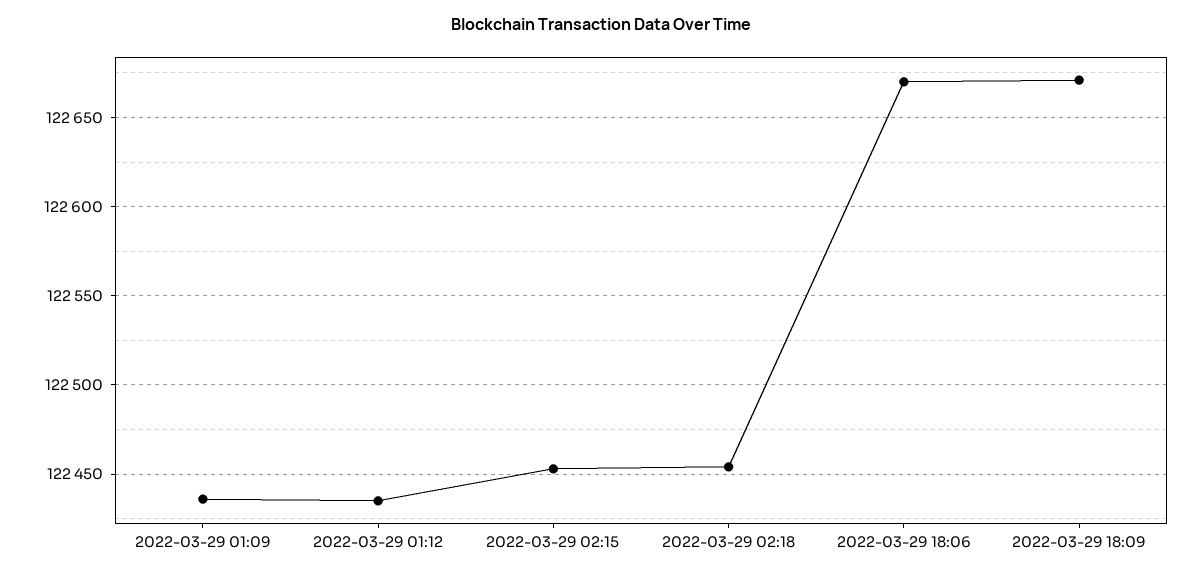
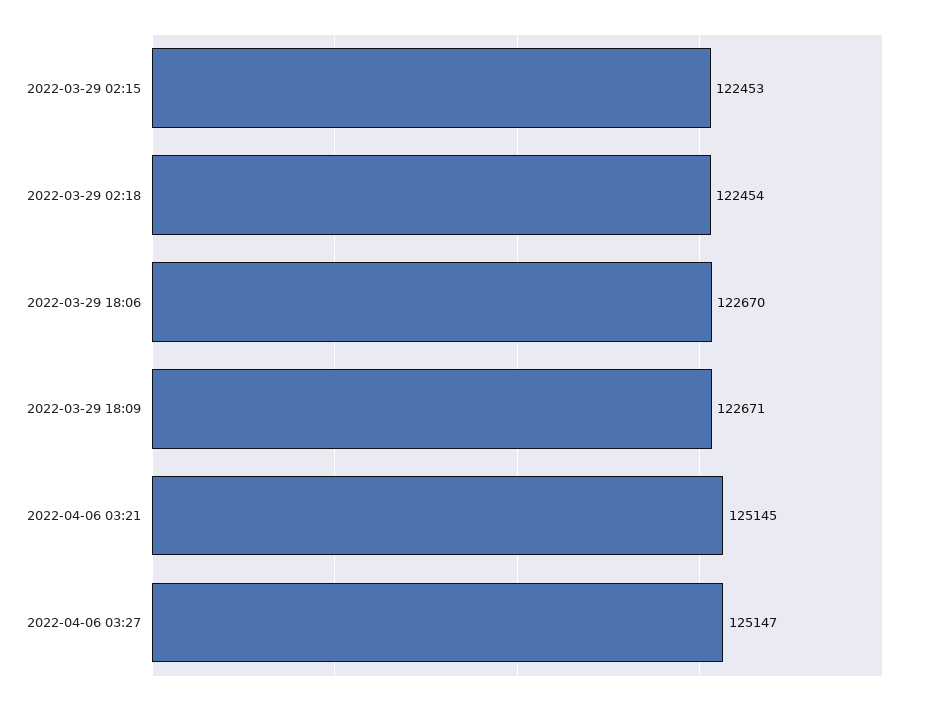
2022-03-29 01:09: 122435 -> none
2022-03-29 01:12: 122435 -> none
2022-04-06 03:21: none -> 125145
2022-04-06 03:27: none -> 125147

